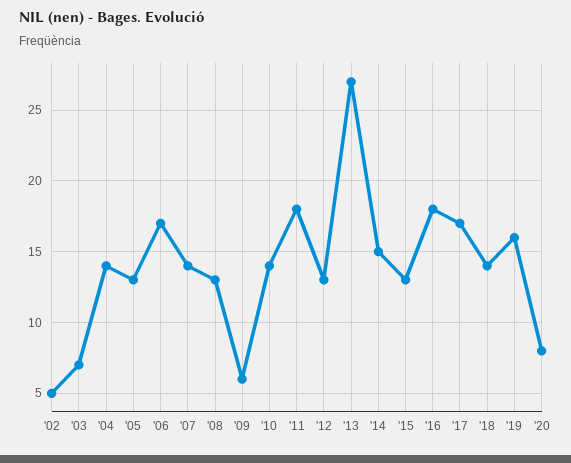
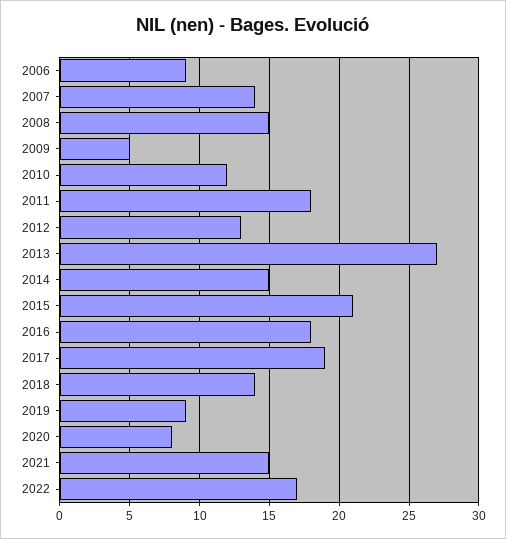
'02: 5 -> none
'03: 7 -> none
'04: 14 -> none
'05: 13 -> none
'06: 17 -> 9
'08: 13 -> 15
'09: 6 -> 5
'10: 14 -> 12
'15: 13 -> 21
'17: 17 -> 19
'19: 16 -> 9
2021: none -> 15
2022: none -> 17

